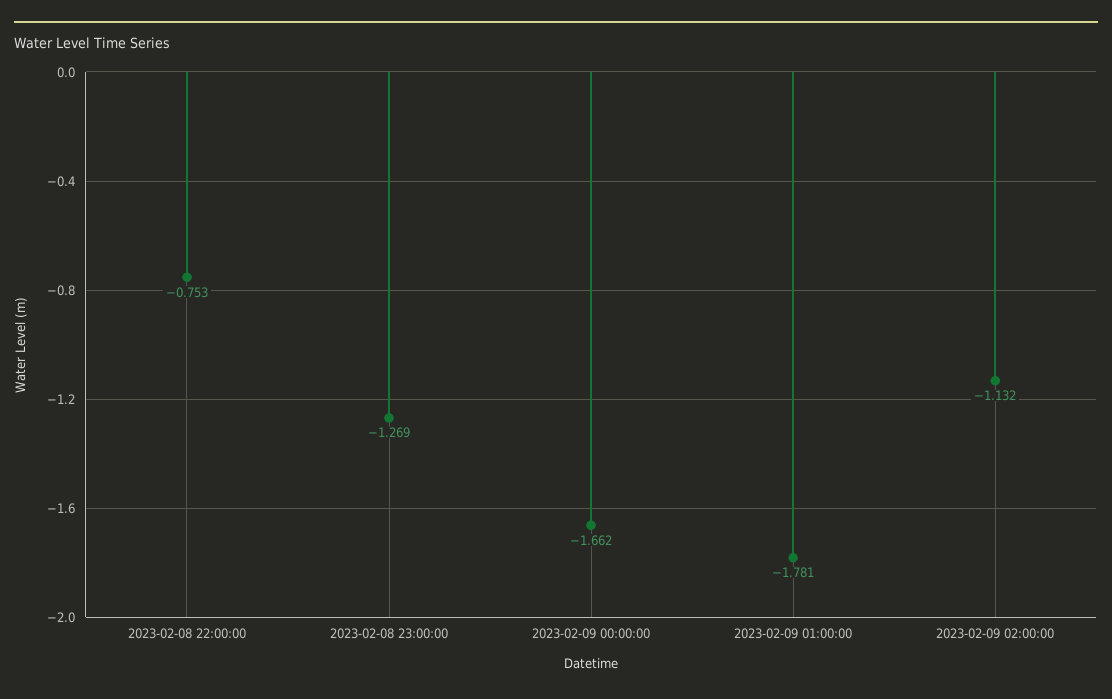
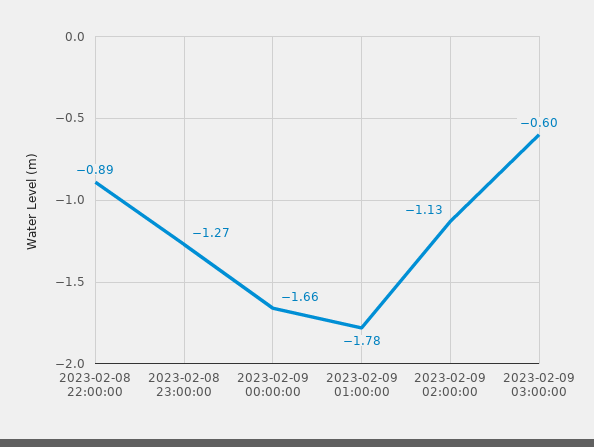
2023-02-08 22:00:00: -0.753 -> -0.89
2023-02-09 03:00:00: none -> -0.6

